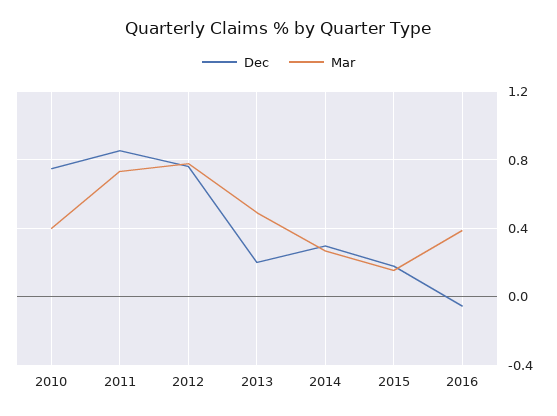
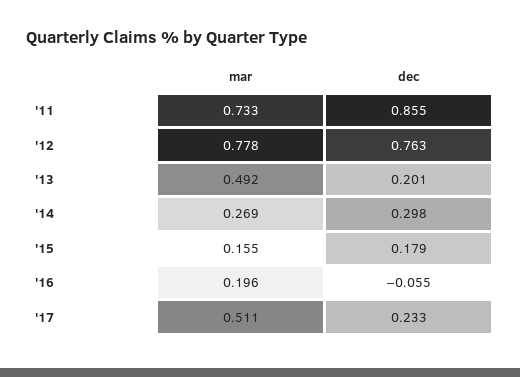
Dec, 2010: 0.75 -> none
Mar, 2010: 0.4 -> none
Mar, 2016: 0.4 -> 0.196
Mar, '17: none -> 0.511
Dec, '17: none -> 0.233

